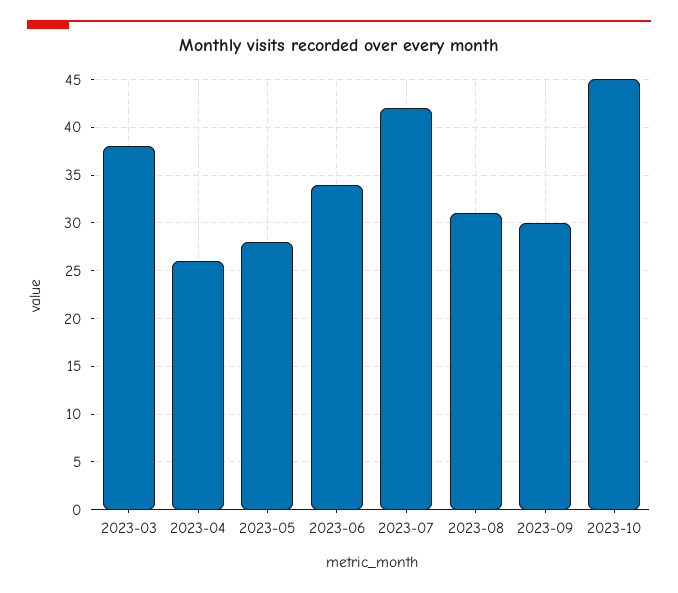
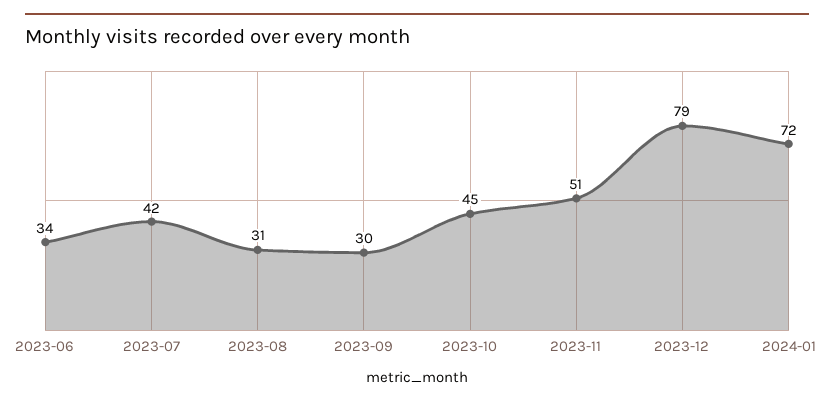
2023-03: 38 -> none
2023-04: 26 -> none
2023-05: 28 -> none
2023-11: none -> 51
2023-12: none -> 79
2024-01: none -> 72

